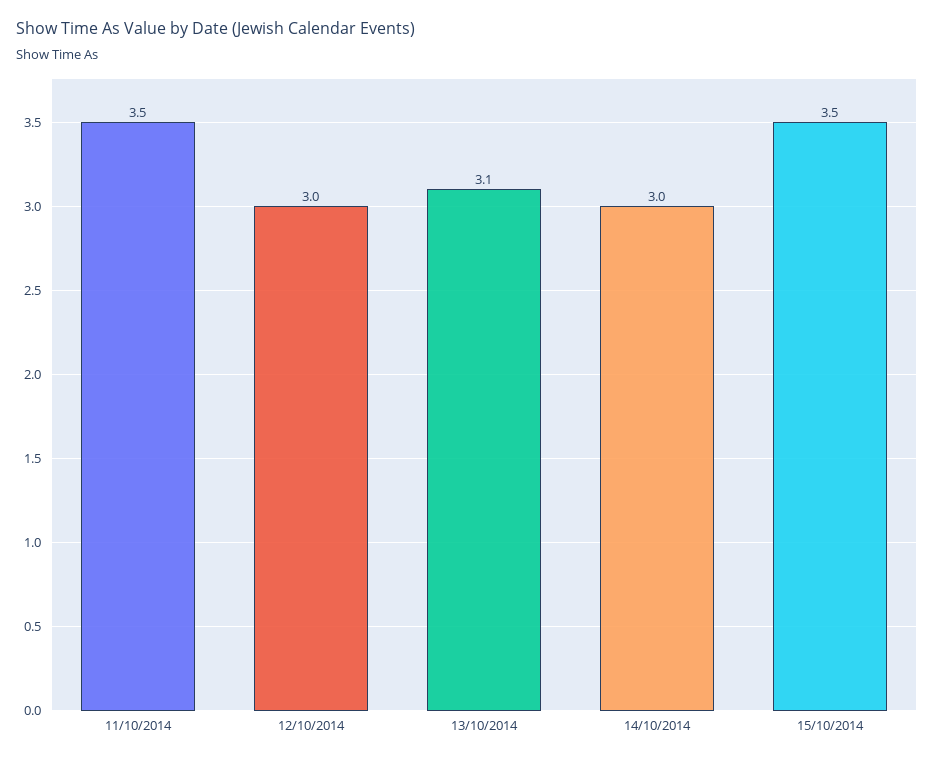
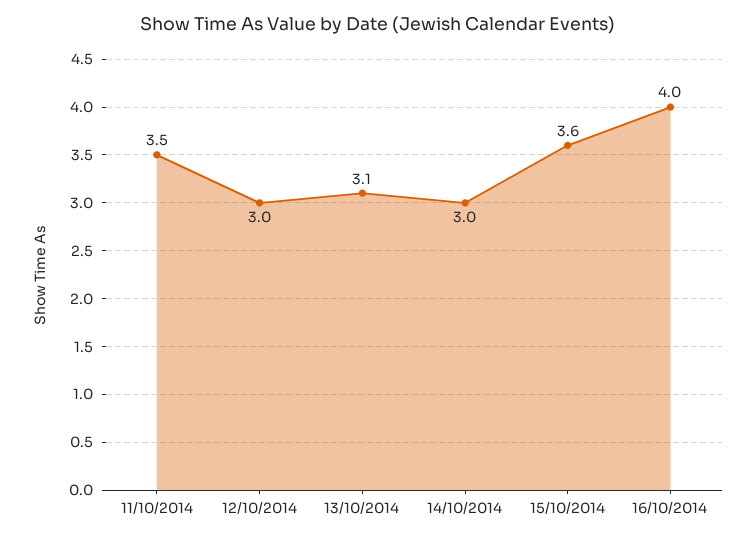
15/10/2014: 3.5 -> 3.6
16/10/2014: none -> 4

